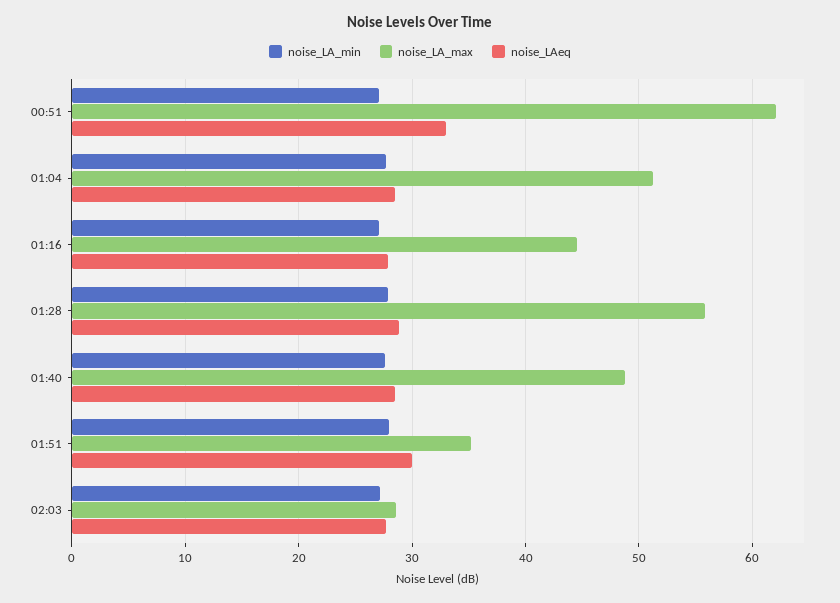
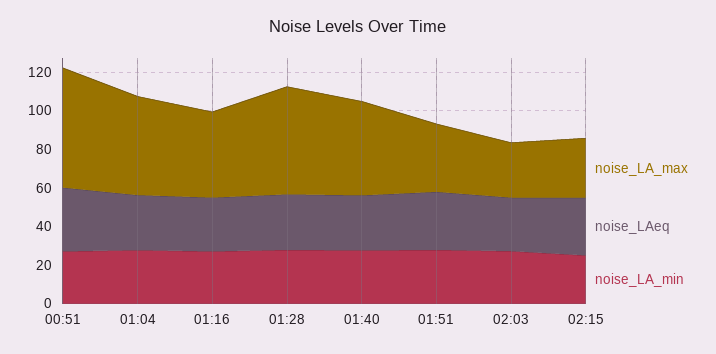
noise_LA_max, 02:15: none -> 30
noise_LAeq, 02:15: none -> 30
noise_LA_min, 02:15: none -> 25

